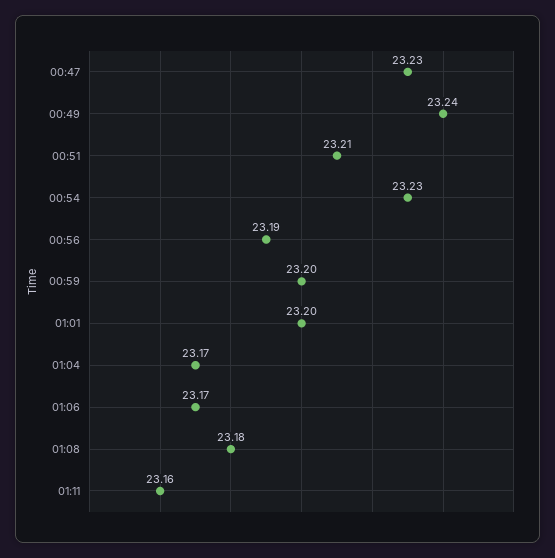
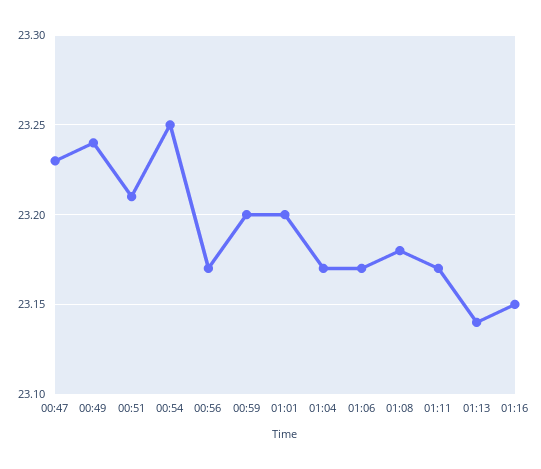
00:54: 23.23 -> 23.25
00:56: 23.19 -> 23.17
01:11: 23.16 -> 23.17
01:13: none -> 23.14
01:16: none -> 23.15

